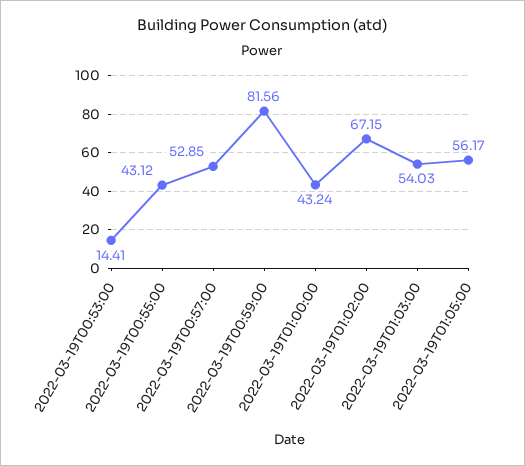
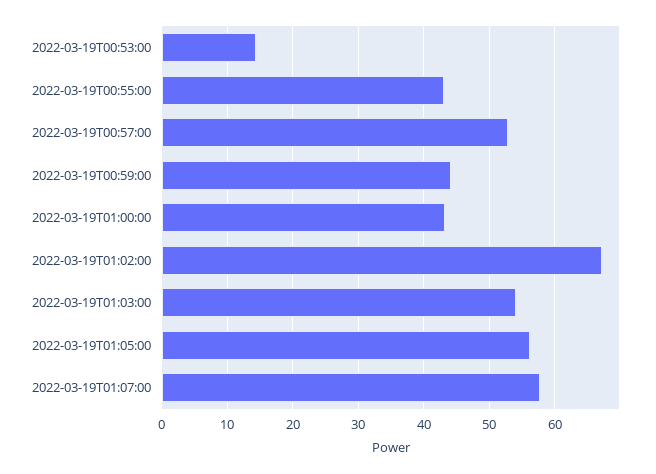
2022-03-19T00:59:00: 81.56 -> 44
2022-03-19T01:07:00: none -> 58

